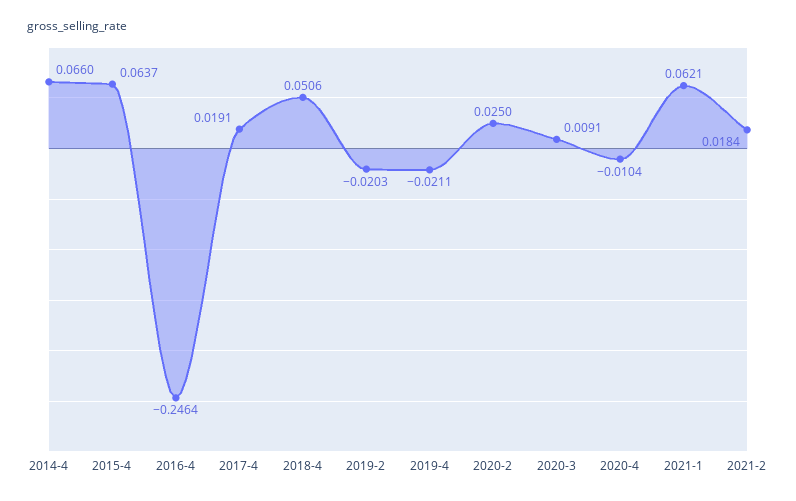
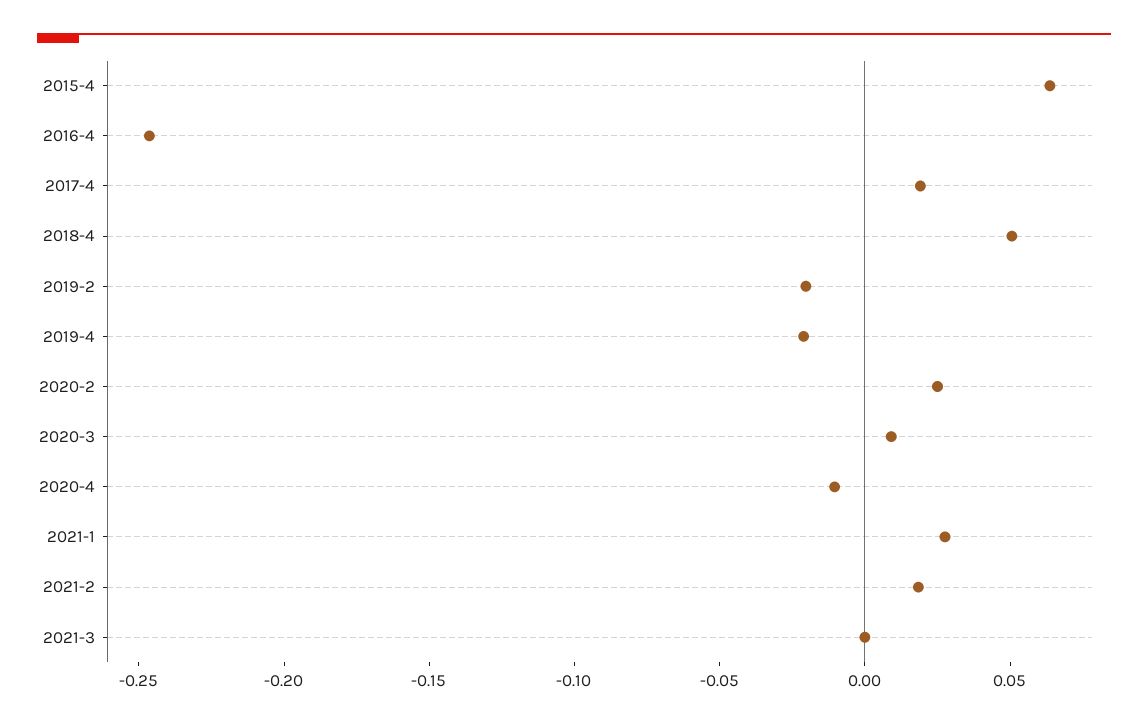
2014-4: 0.066 -> none
2021-1: 0.0621 -> 0.03
2021-3: none -> 0

